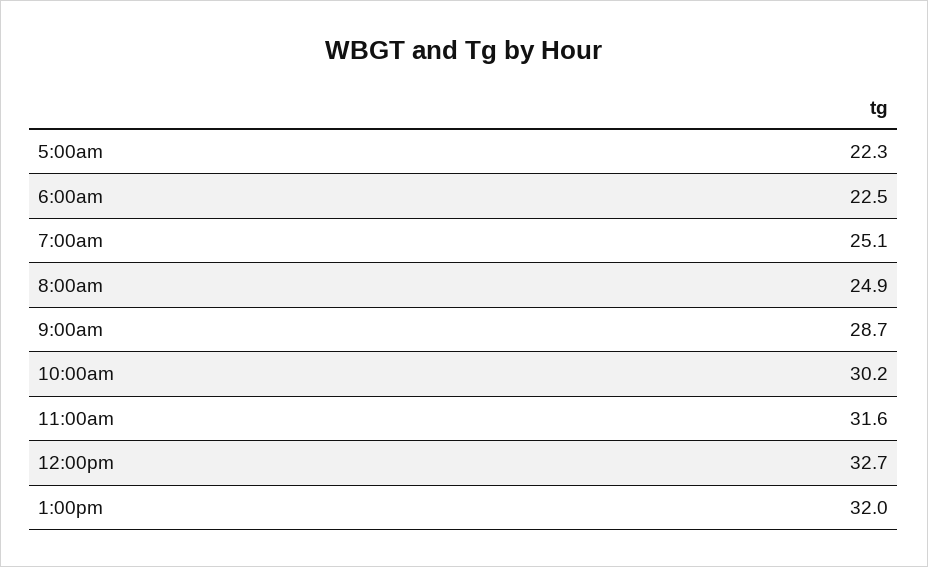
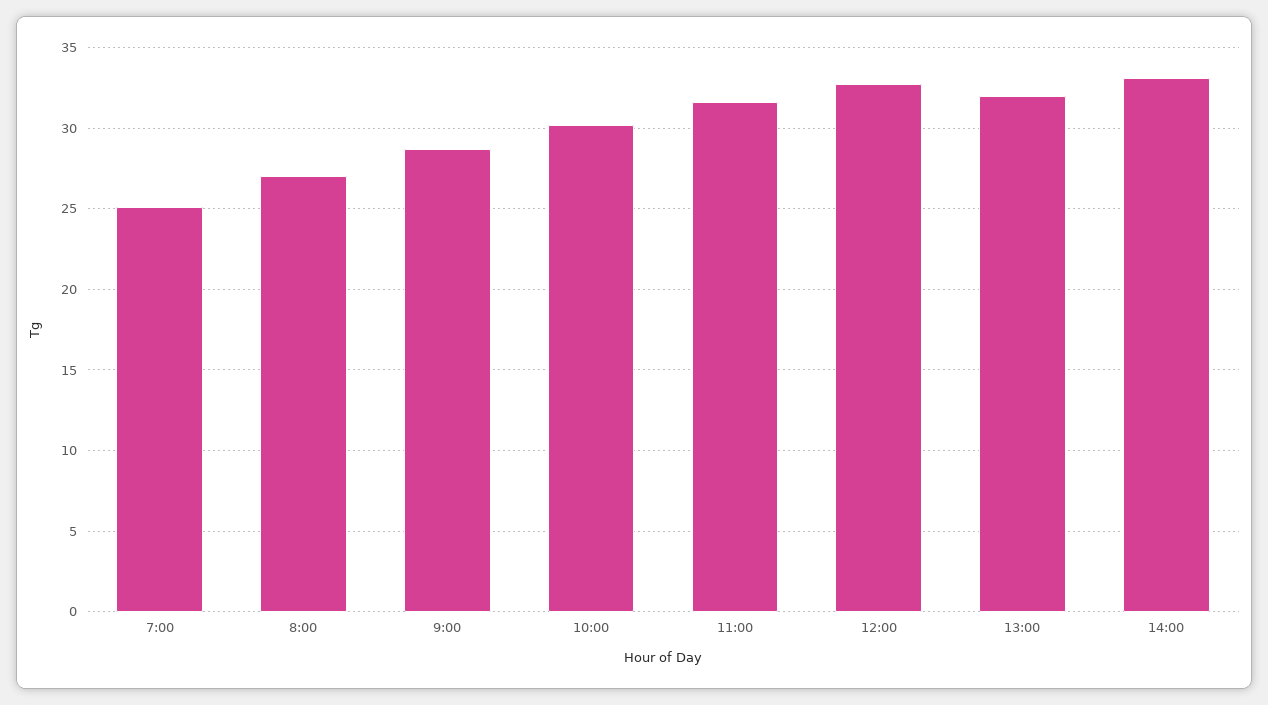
5:00am: 22.3 -> none
6:00am: 22.5 -> none
8:00am: 24.9 -> 27
14:00: none -> 33

